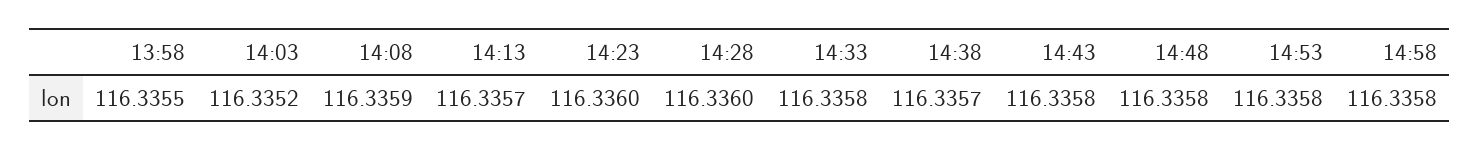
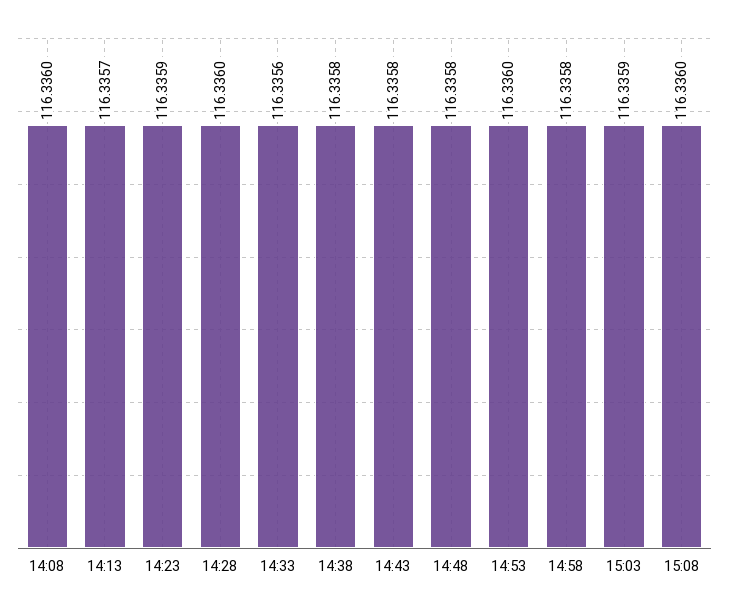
13:58: 116.3355 -> none
14:03: 116.3352 -> none
14:08: 116.3359 -> 116.336
14:23: 116.336 -> 116.3359
14:33: 116.3358 -> 116.3356
14:38: 116.3357 -> 116.3358
14:53: 116.3358 -> 116.336
15:03: none -> 116.3359
15:08: none -> 116.336

